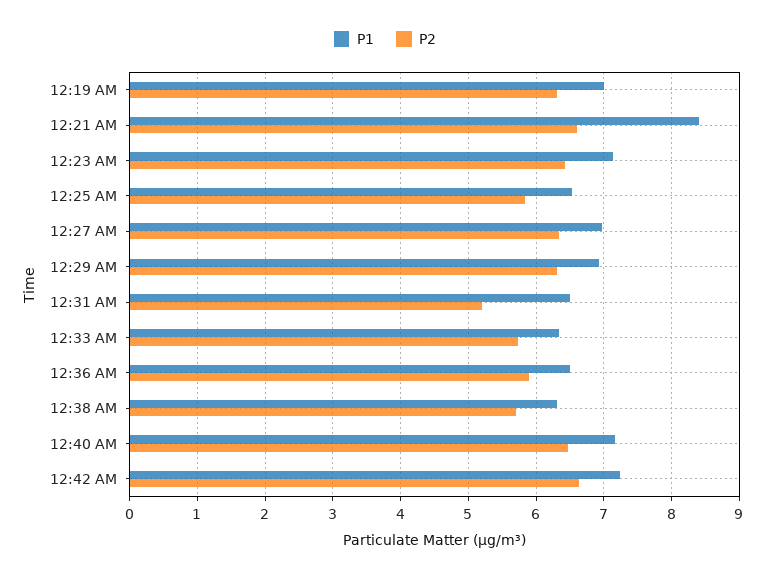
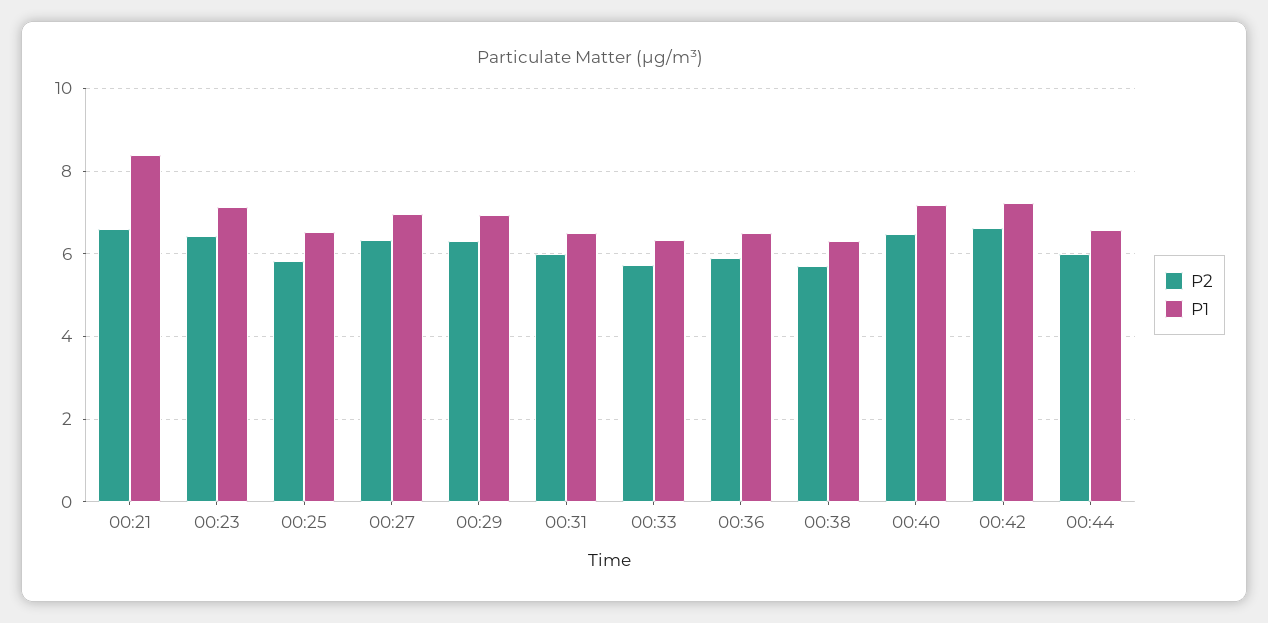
P1, 12:19 AM: 7 -> none
P2, 12:19 AM: 6.3 -> none
P2, 12:31 AM: 5.2 -> 6
P2, 00:44: none -> 6
P1, 00:44: none -> 6.6

